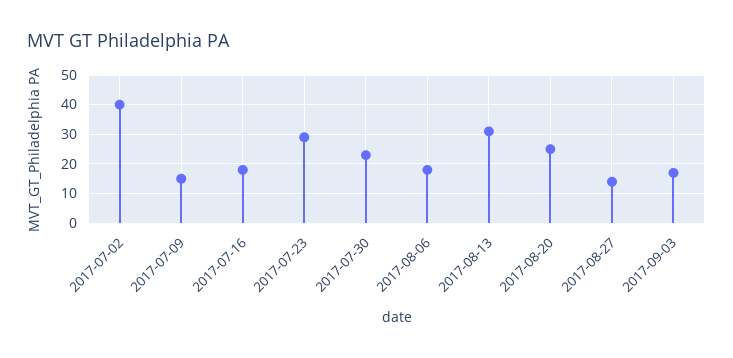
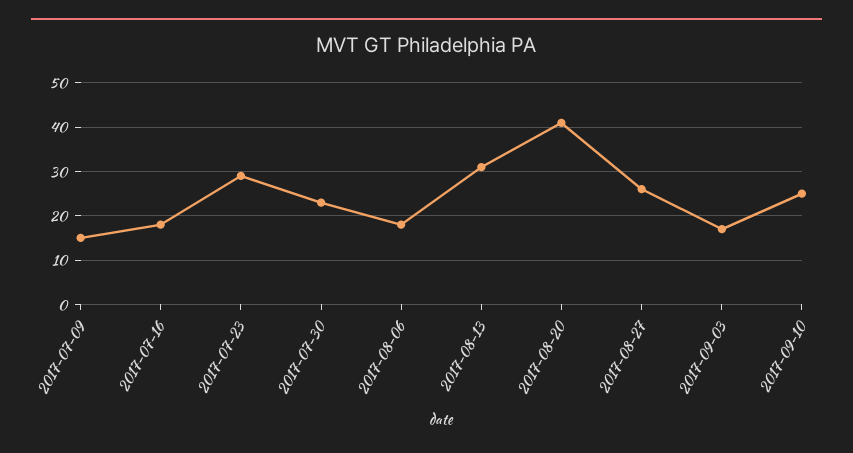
2017-07-02: 40 -> none
2017-08-20: 25 -> 40
2017-08-27: 15 -> 25
2017-09-10: none -> 25

